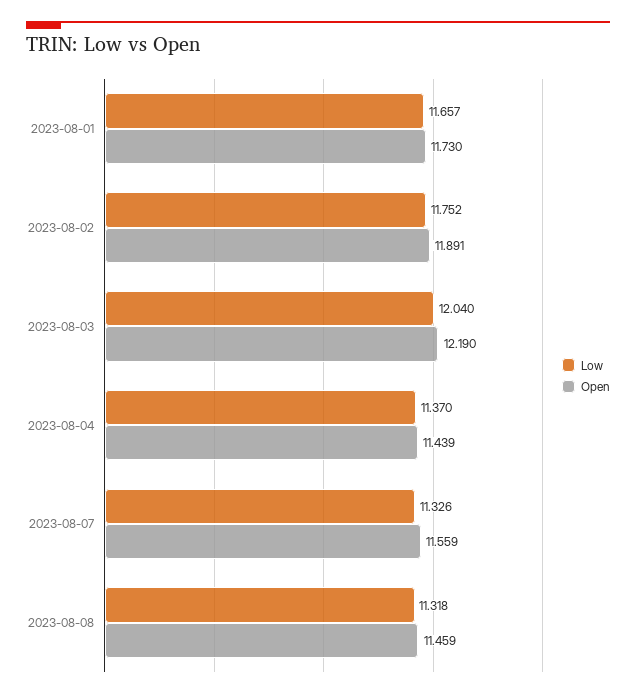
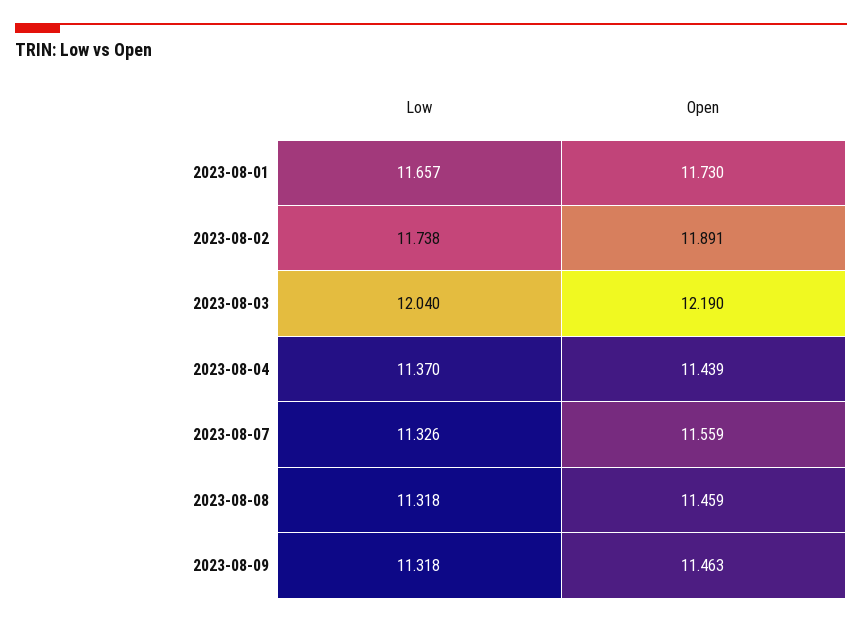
Low, 2023-08-02: 11.752 -> 11.738
Low, 2023-08-09: none -> 11.318
Open, 2023-08-09: none -> 11.463

